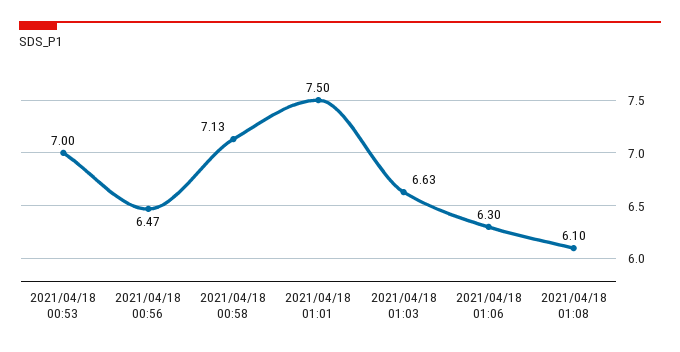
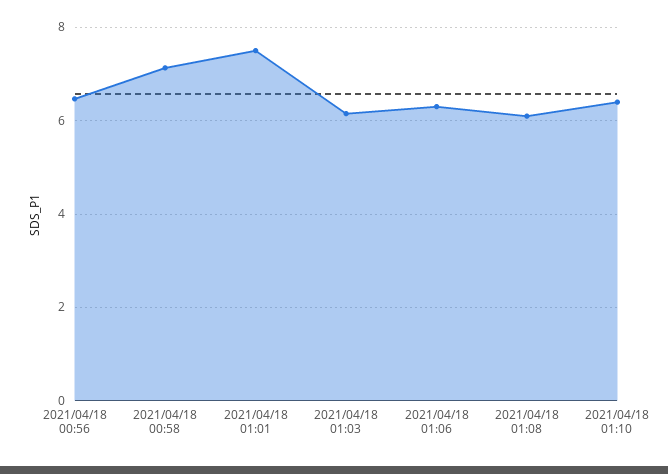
2021/04/18 00:53: 7 -> none
2021/04/18 01:03: 6.63 -> 6.2
2021/04/18 01:10: none -> 6.4

